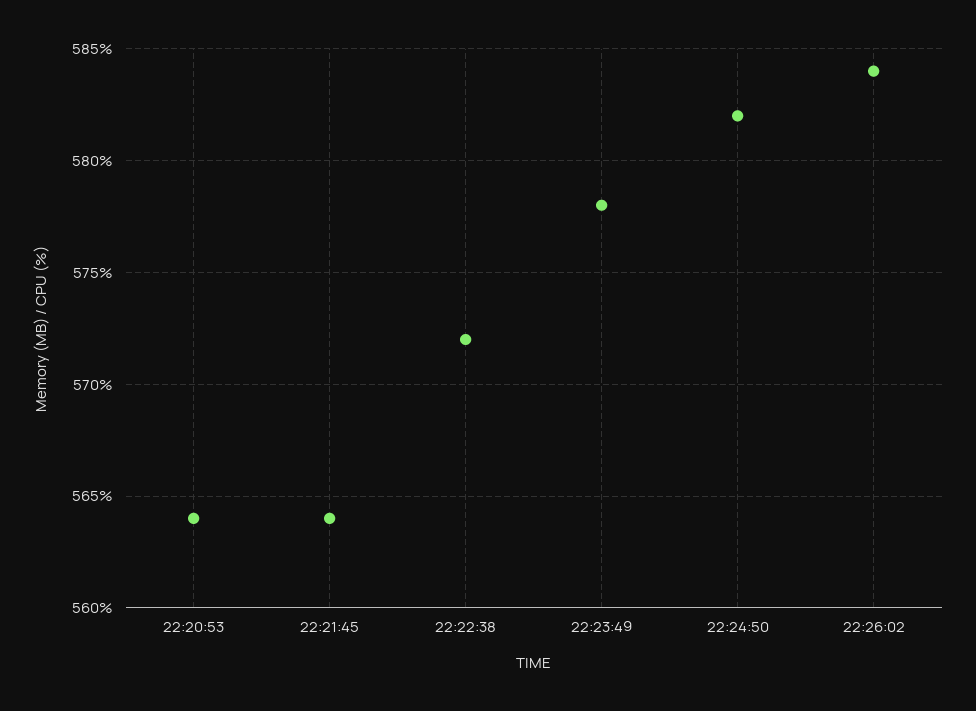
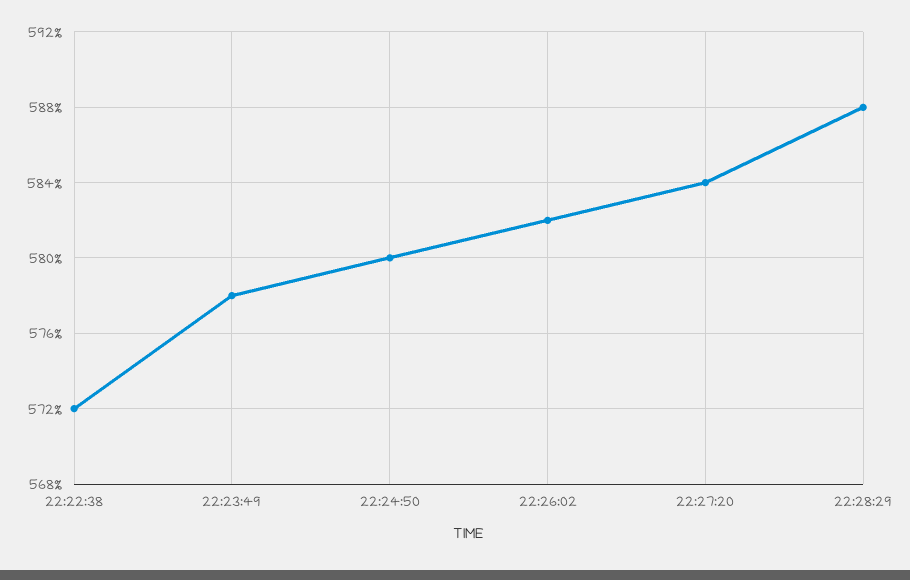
22:20:53: 564 -> none
22:21:45: 564 -> none
22:24:50: 582 -> 580
22:26:02: 584 -> 582
22:27:20: none -> 584
22:28:29: none -> 588

